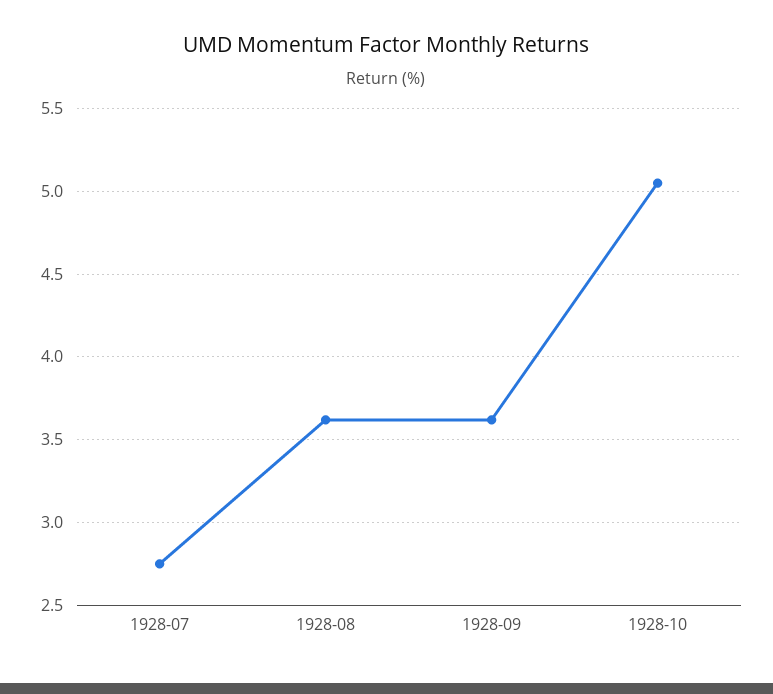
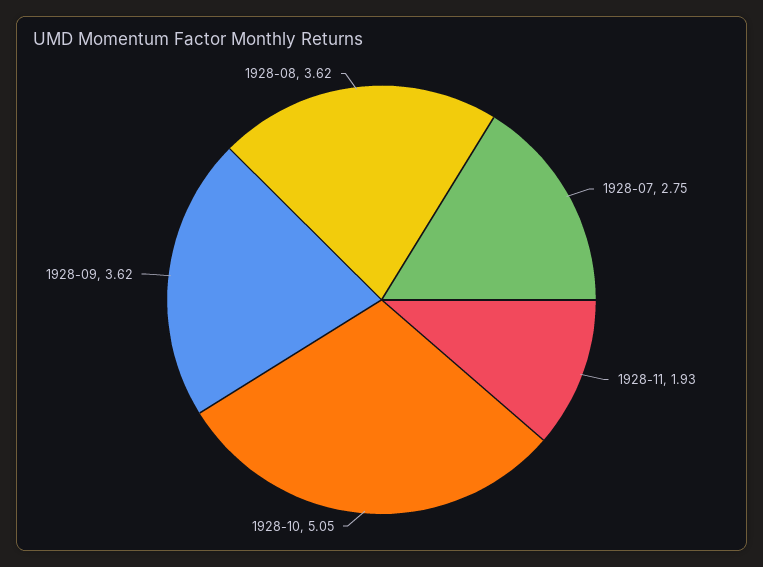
1928-11: none -> 1.93

